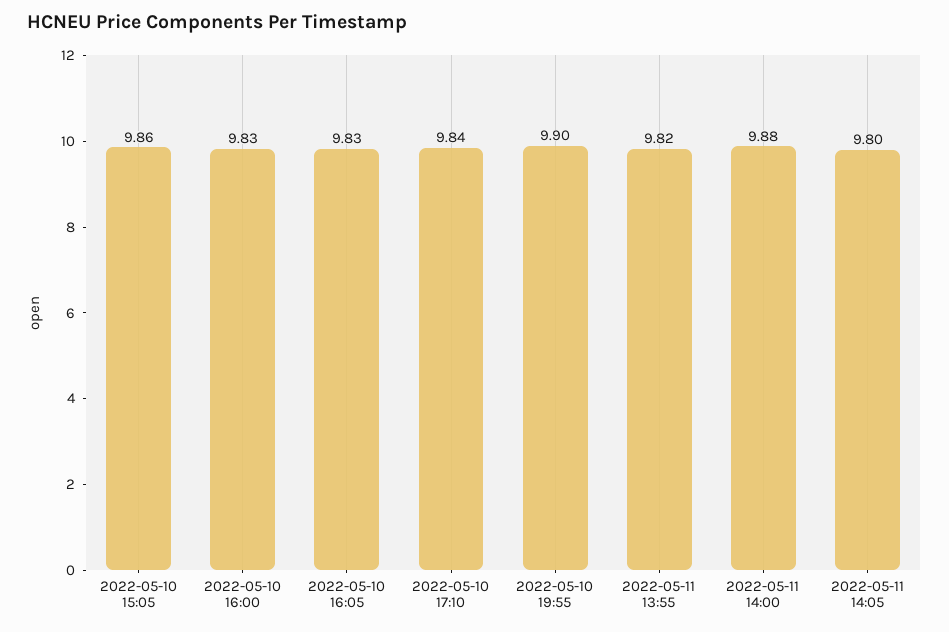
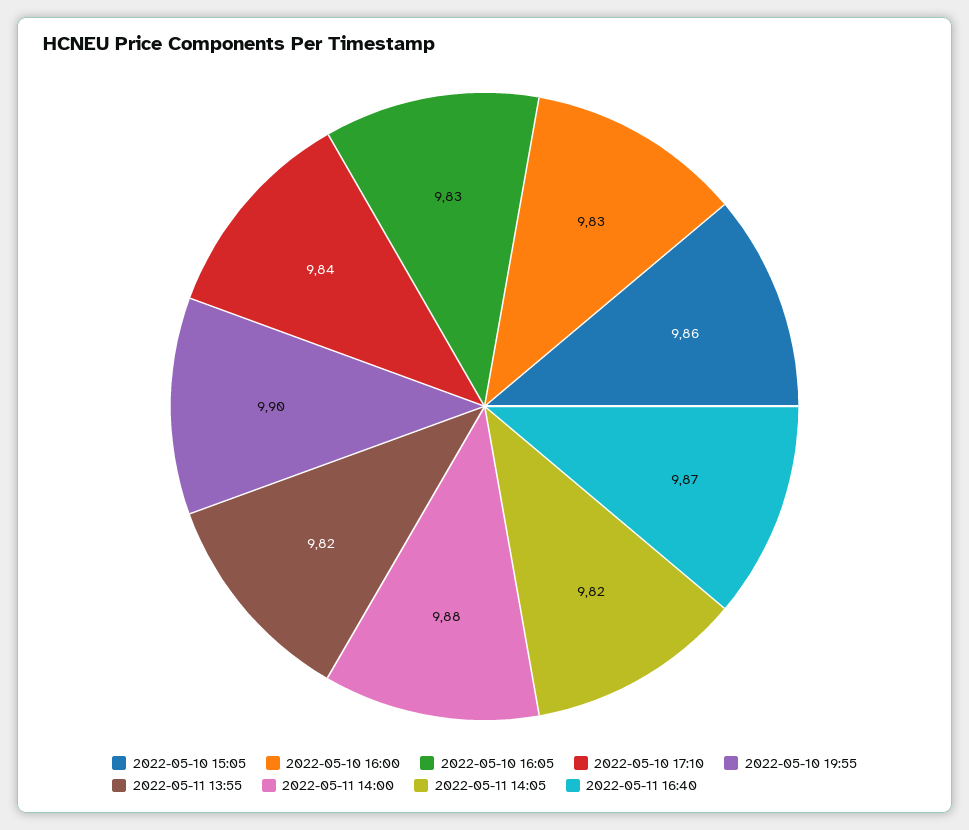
2022-05-11 14:05: 9.8 -> 9.82
2022-05-11 16:40: none -> 9.87

